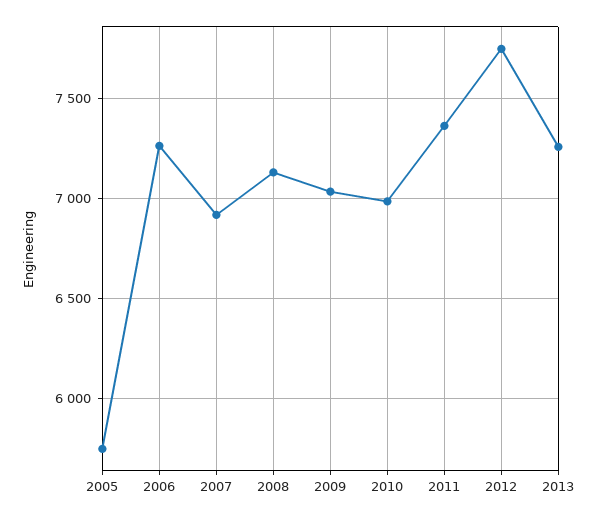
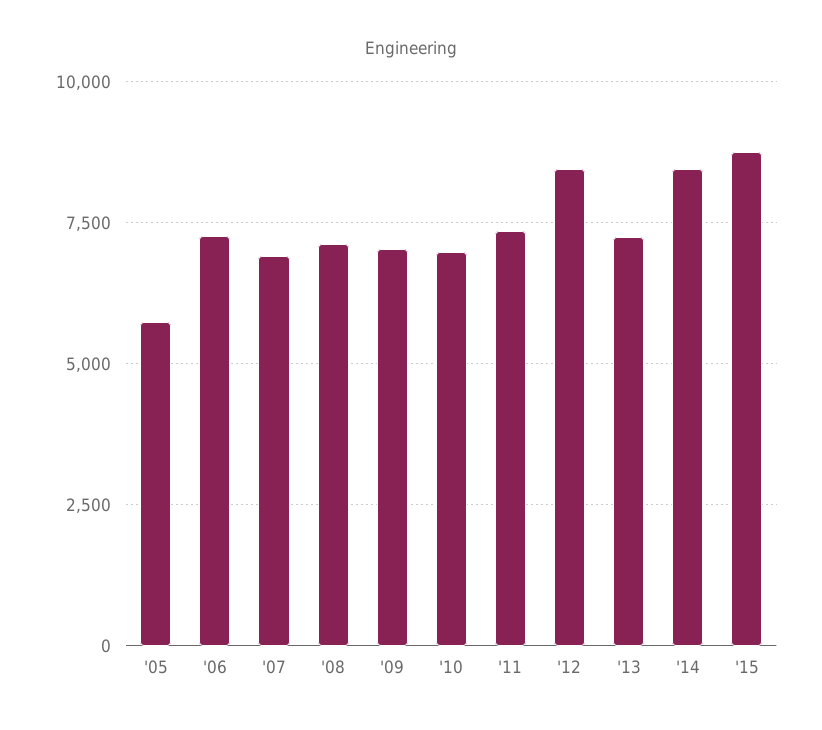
2012: 7750 -> 8500
'14: none -> 8500
'15: none -> 8750

